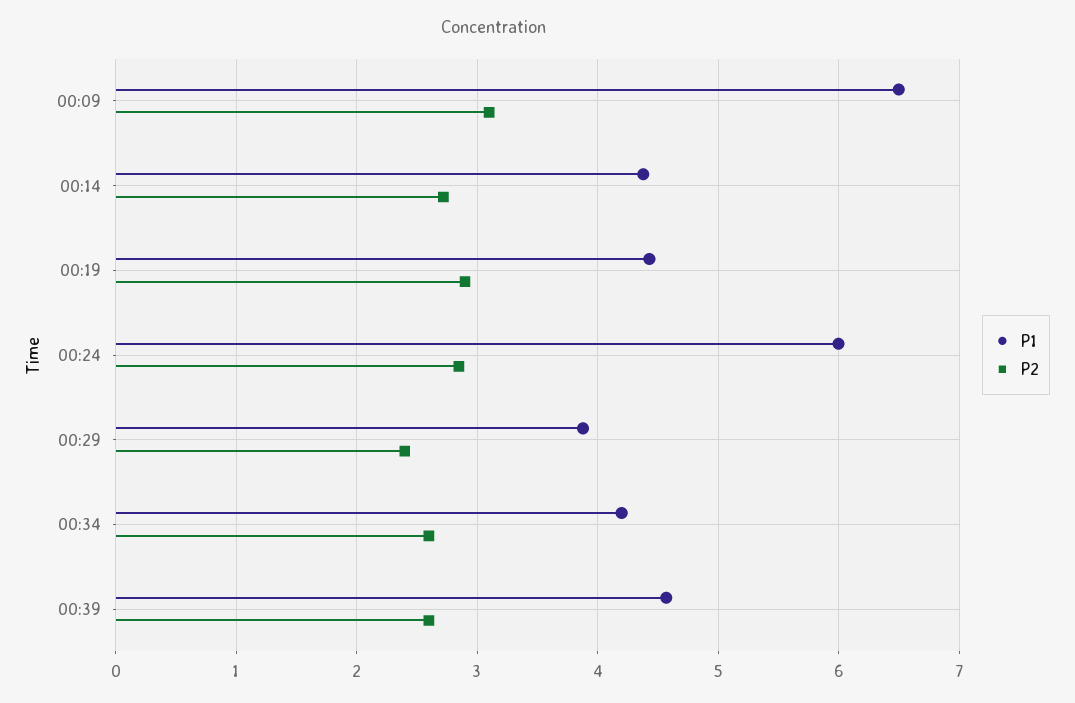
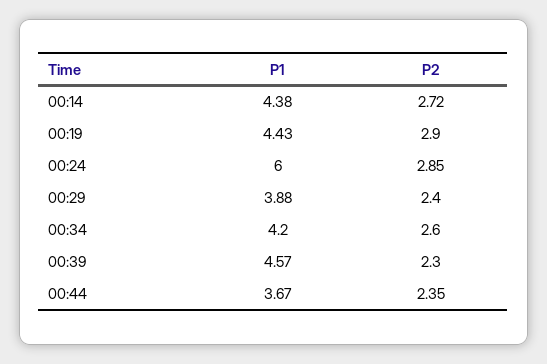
P1, 00:09: 6.5 -> none
P2, 00:09: 3.1 -> none
P2, 00:39: 2.6 -> 2.3
P1, 00:44: none -> 3.67
P2, 00:44: none -> 2.35

